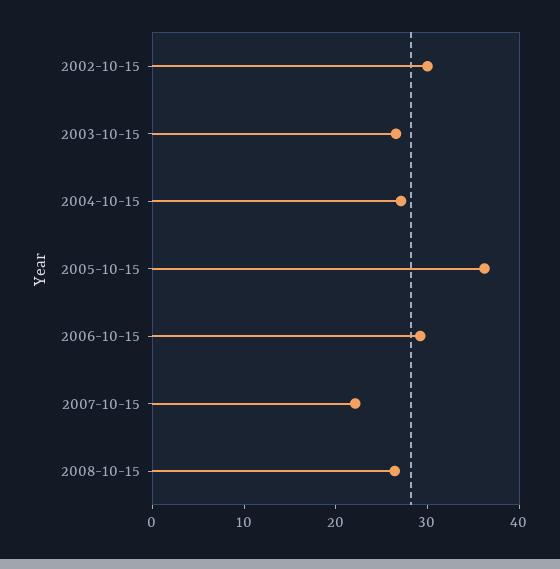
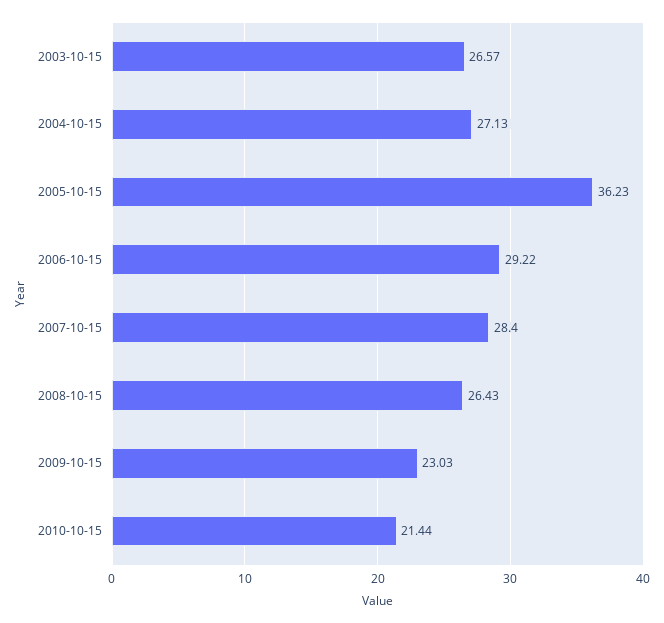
2002-10-15: 30 -> none
2007-10-15: 22 -> 28.4
2009-10-15: none -> 23.03
2010-10-15: none -> 21.44

